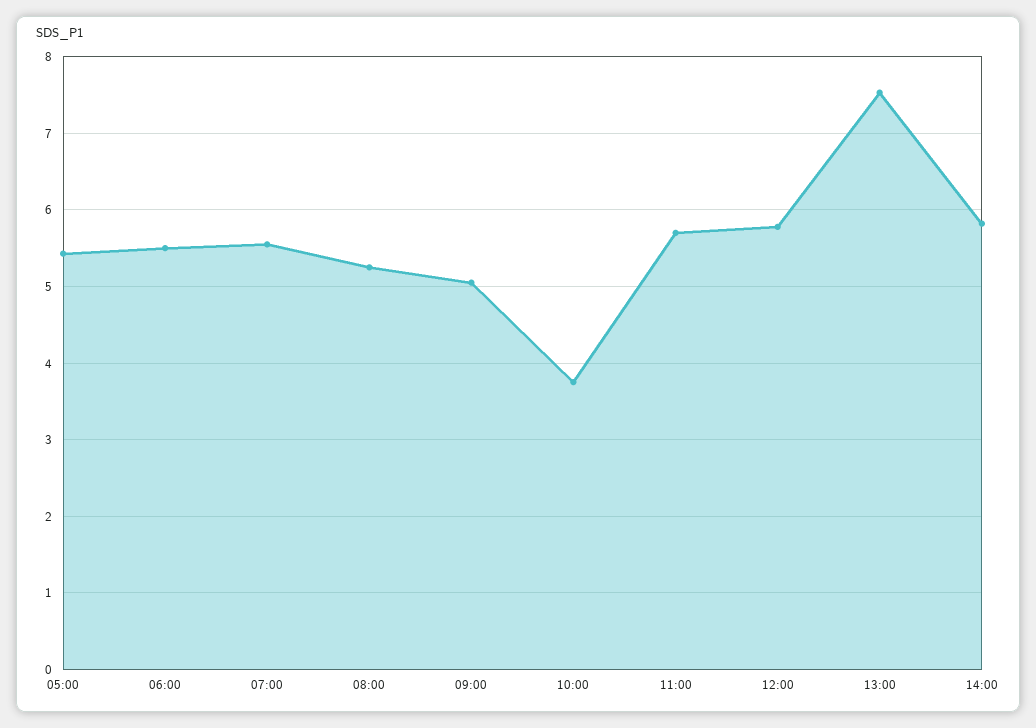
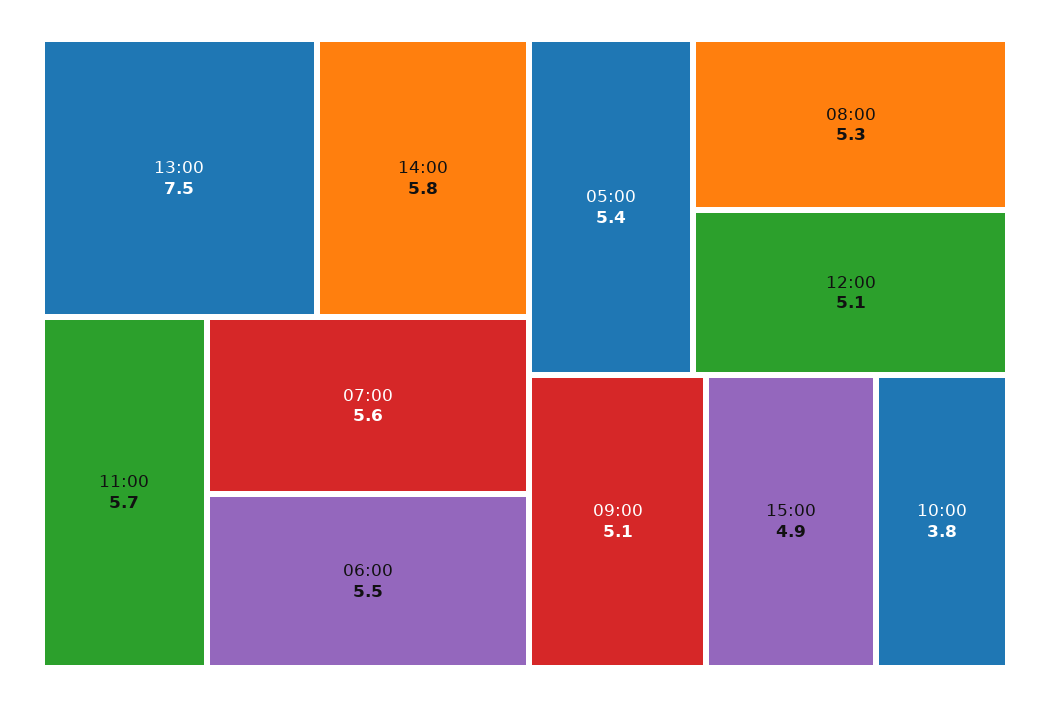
12:00: 5.8 -> 5.1
15:00: none -> 4.9

